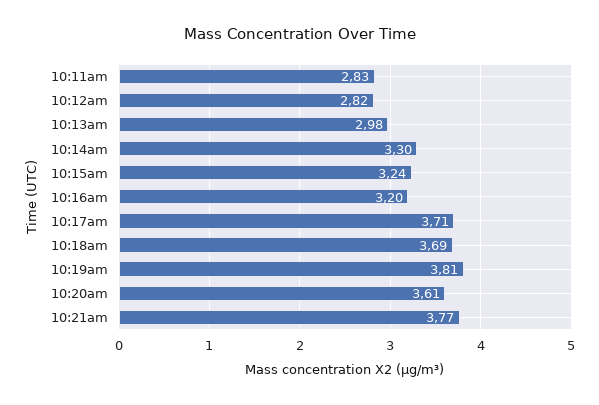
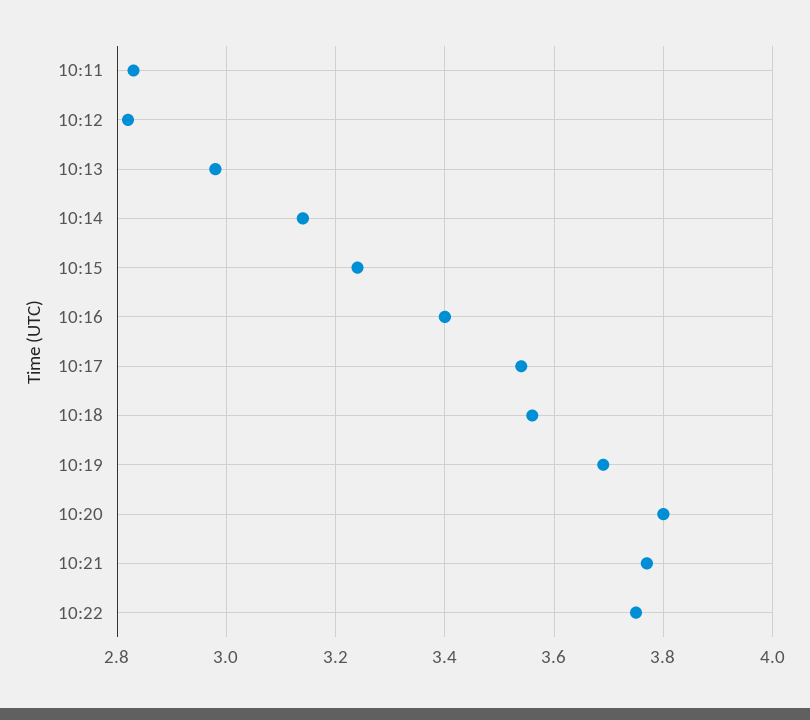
10:14am: 3.3 -> 3.15
10:16am: 3.2 -> 3.4
10:17am: 3.71 -> 3.55
10:18am: 3.69 -> 3.55
10:19am: 3.81 -> 3.7
10:20am: 3.61 -> 3.8
10:22: none -> 3.75

